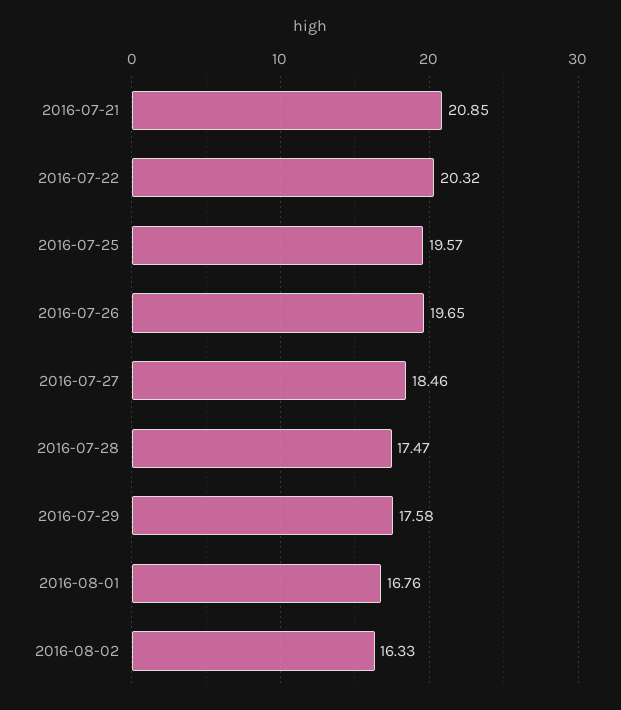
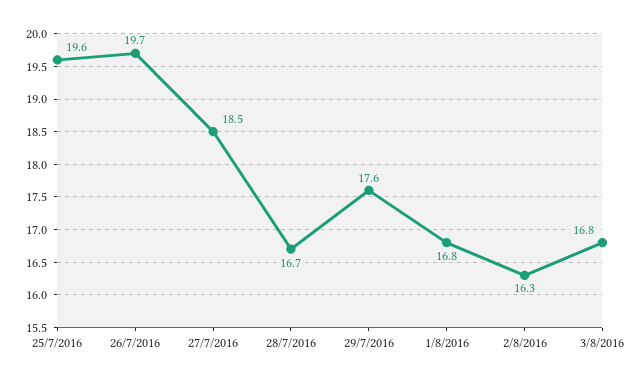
2016-07-21: 20.85 -> none
2016-07-22: 20.32 -> none
2016-07-28: 17.47 -> 16.7
3/8/2016: none -> 16.8

